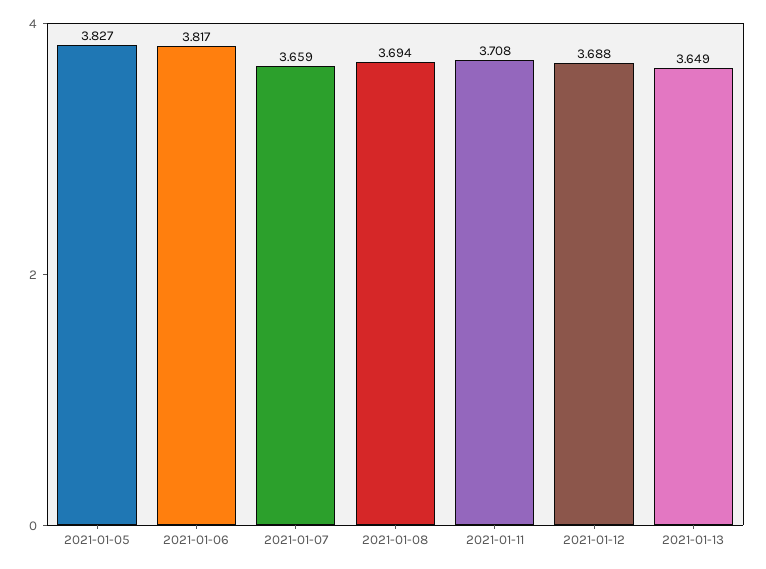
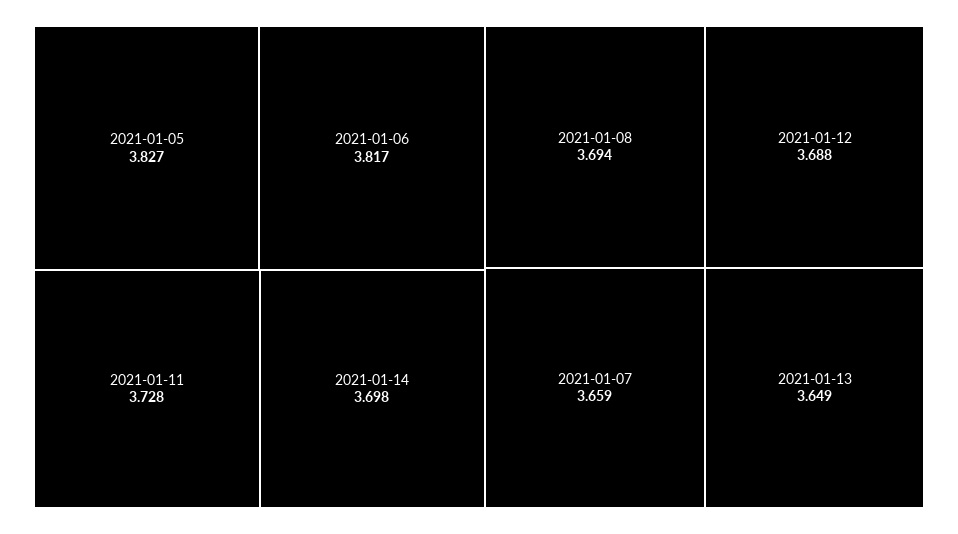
2021-01-11: 3.708 -> 3.728
2021-01-14: none -> 3.698

